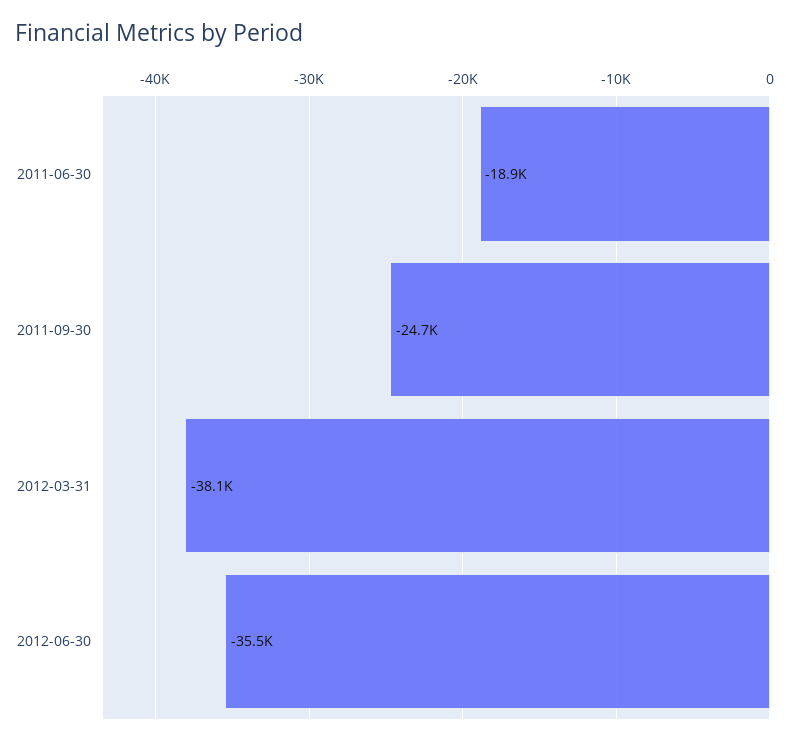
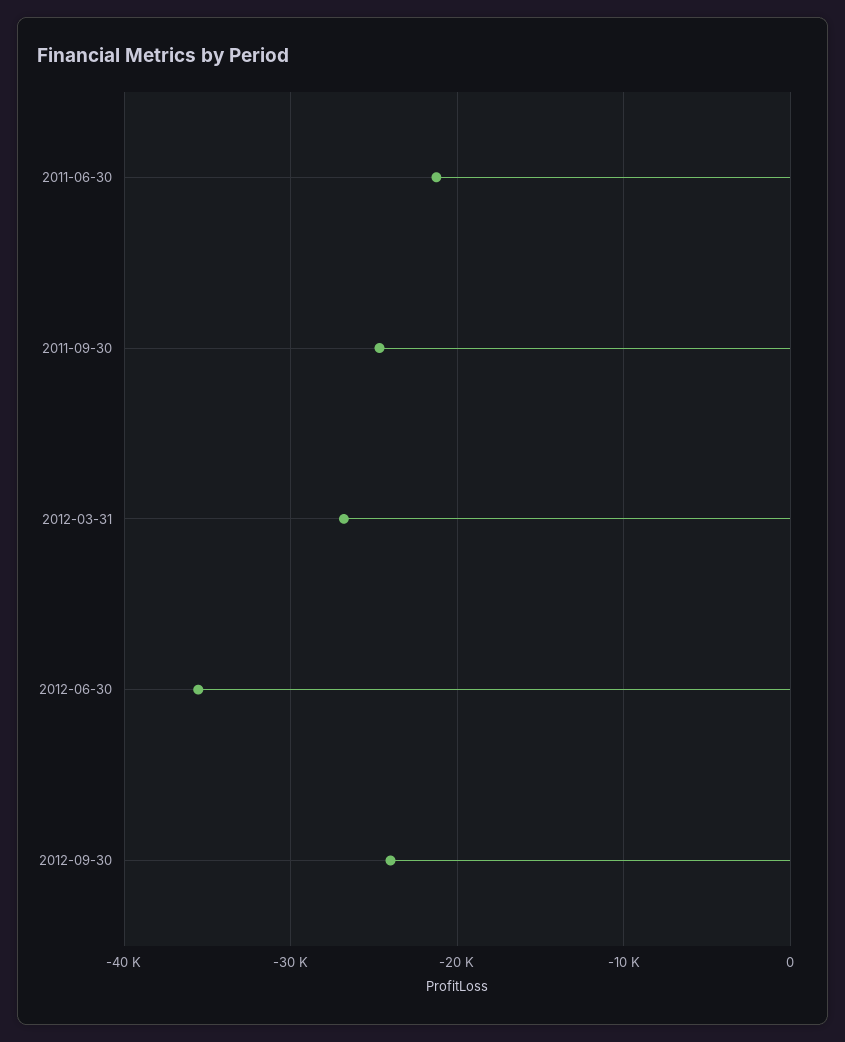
2011-06-30: -18900 -> -21000
2012-03-31: -38100 -> -27000
2012-09-30: none -> -24000

